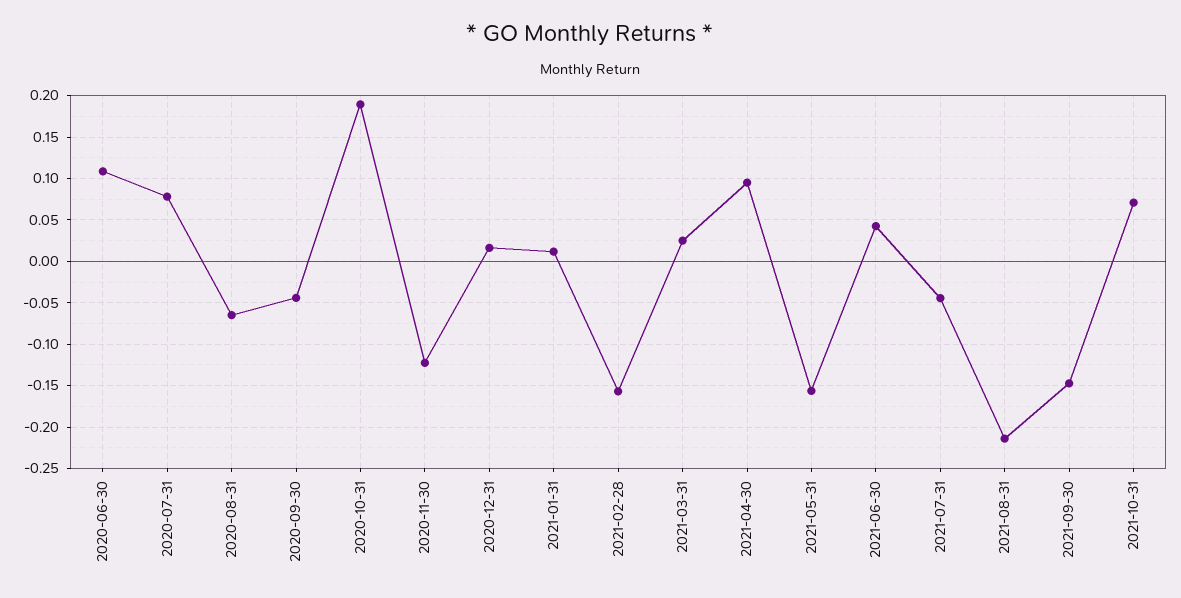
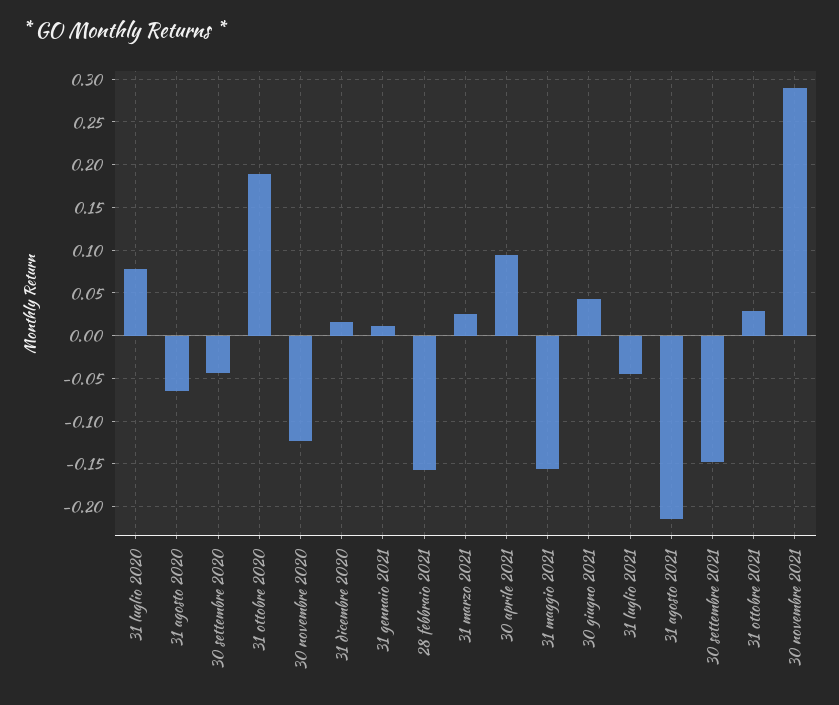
2020-06-30: 0.11 -> none
2021-10-31: 0.07 -> 0.03
30 novembre 2021: none -> 0.29

